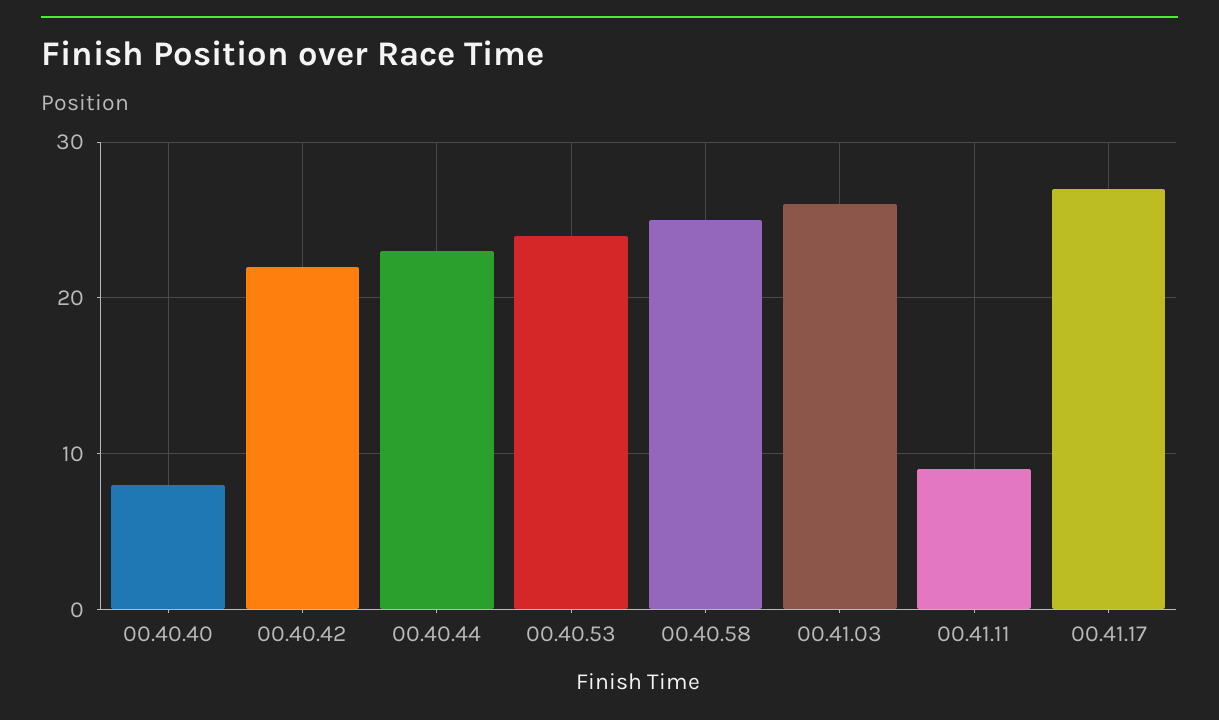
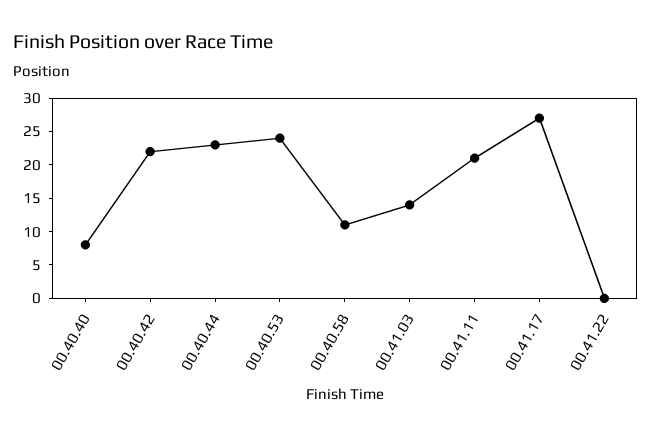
00.40.58: 25 -> 10
00.41.03: 26 -> 15
00.41.11: 9 -> 20
00.41.22: none -> 0

